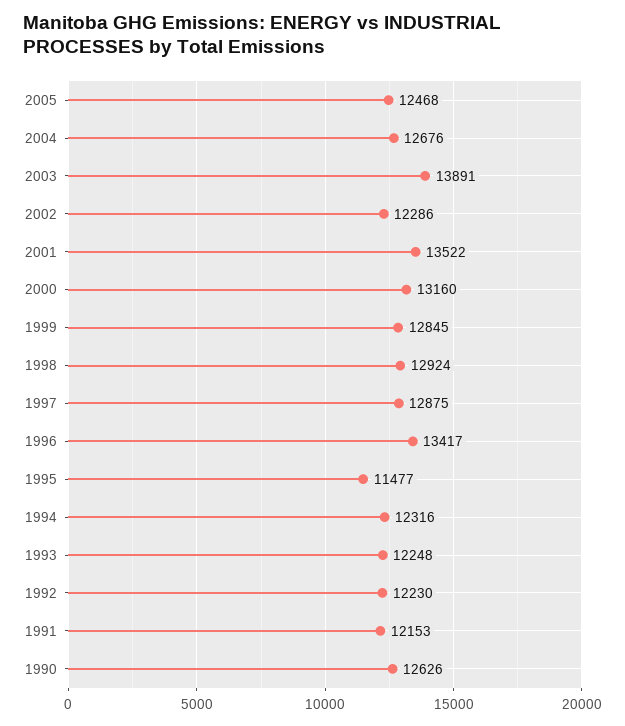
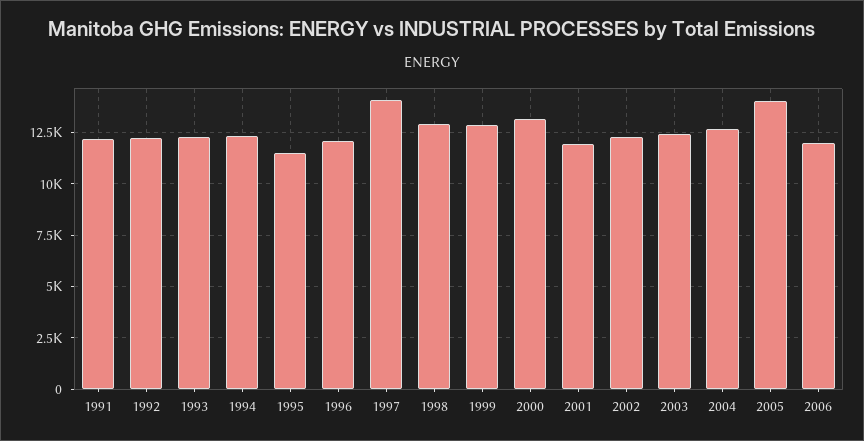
2005: 12468 -> 14000
2003: 13891 -> 12500
2001: 13522 -> 12000
1997: 12875 -> 14000
1996: 13417 -> 12000
1990: 12626 -> none
2006: none -> 12000

